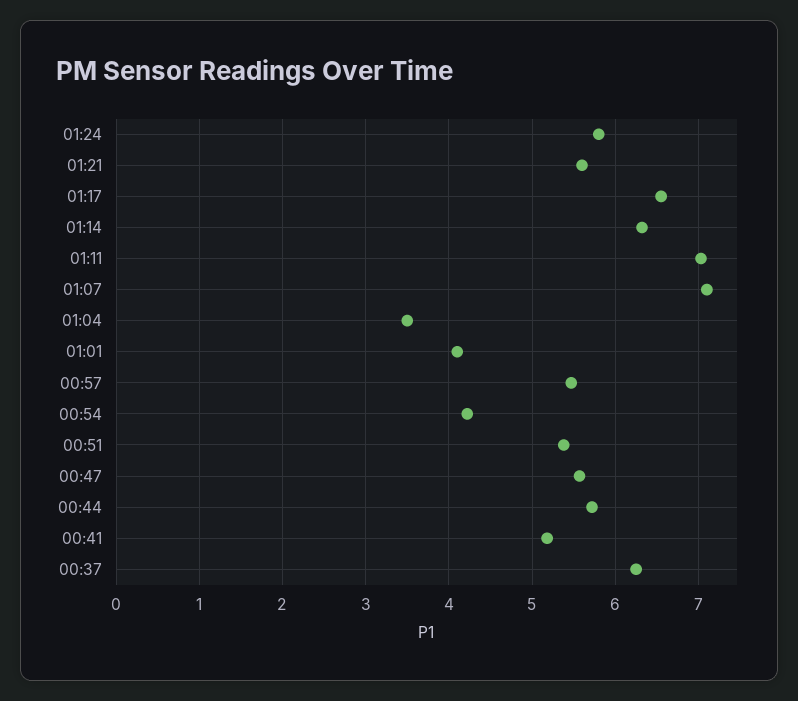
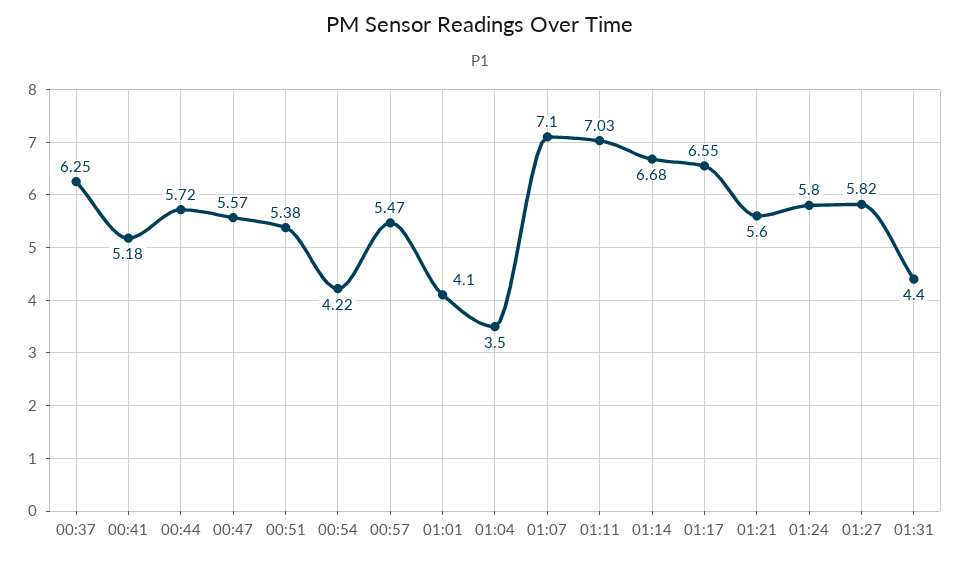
01:14: 6.3 -> 6.68
01:27: none -> 5.82
01:31: none -> 4.4

